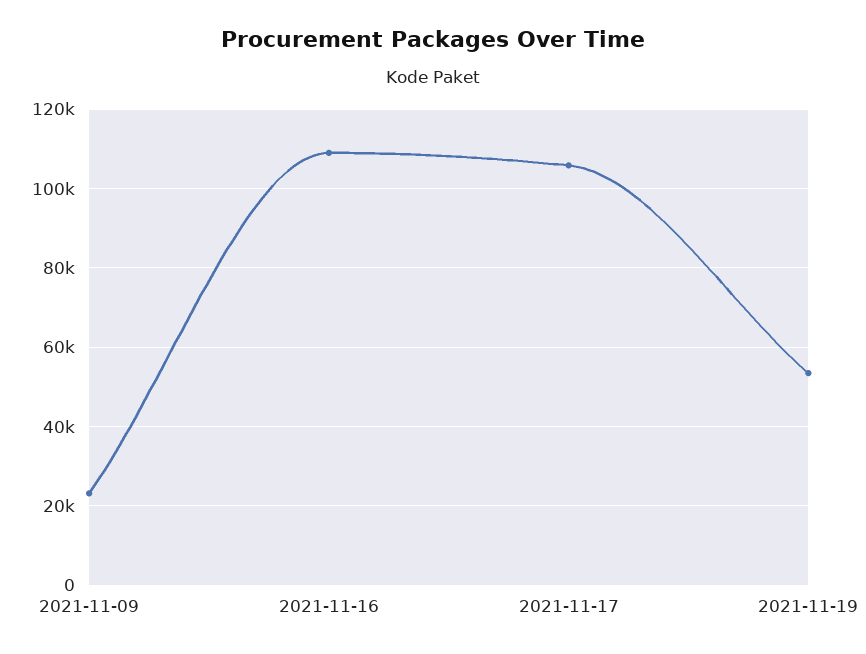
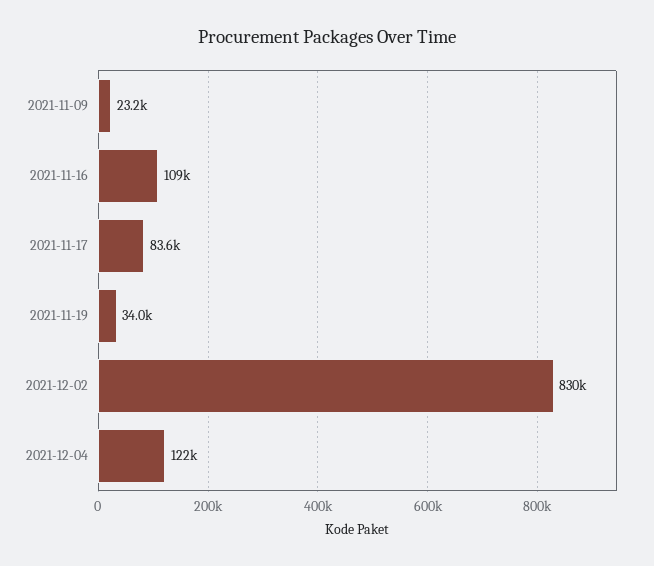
2021-11-17: 106000 -> 83600
2021-11-19: 54000 -> 34000
2021-12-02: none -> 830000
2021-12-04: none -> 122000

